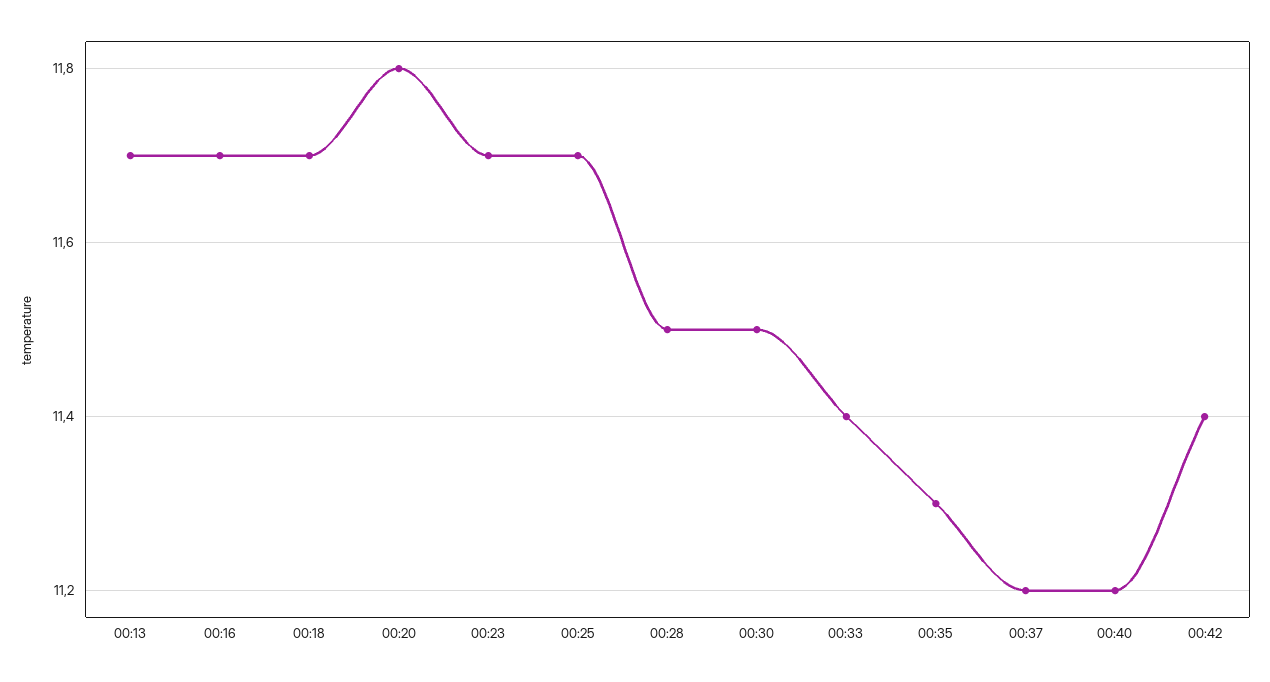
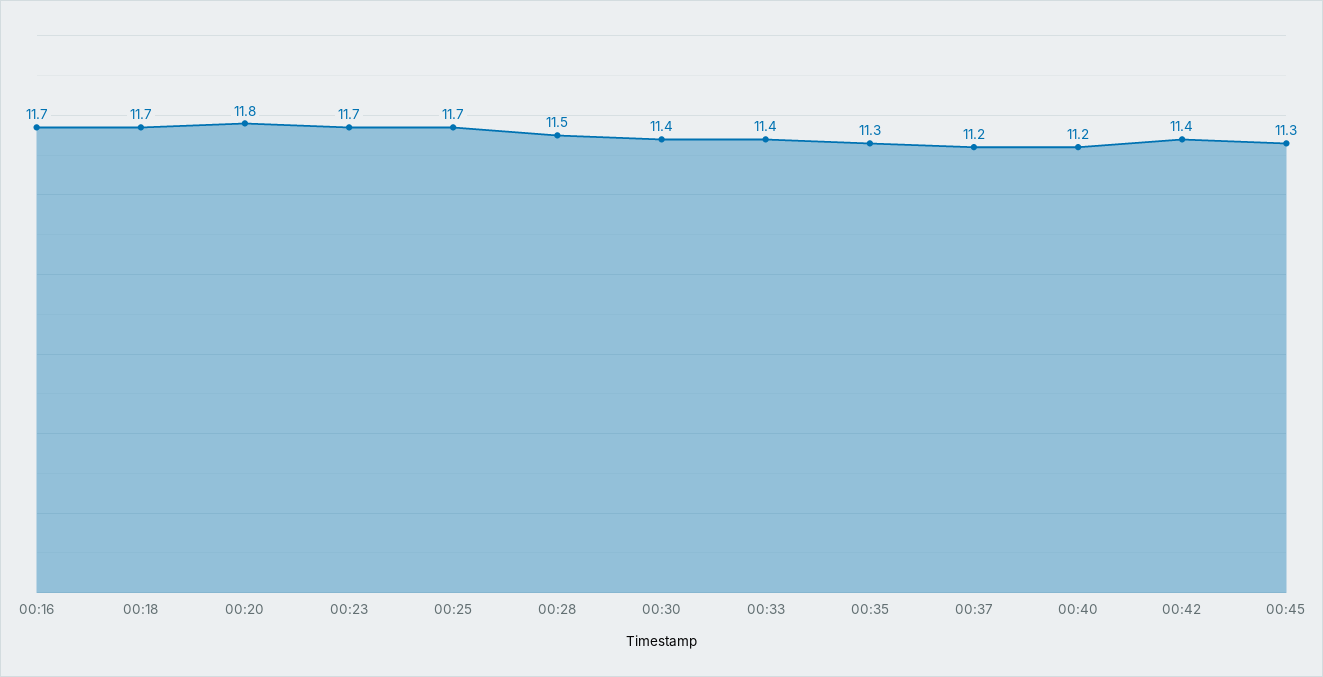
00:13: 11.7 -> none
00:30: 11.5 -> 11.4
00:45: none -> 11.3

